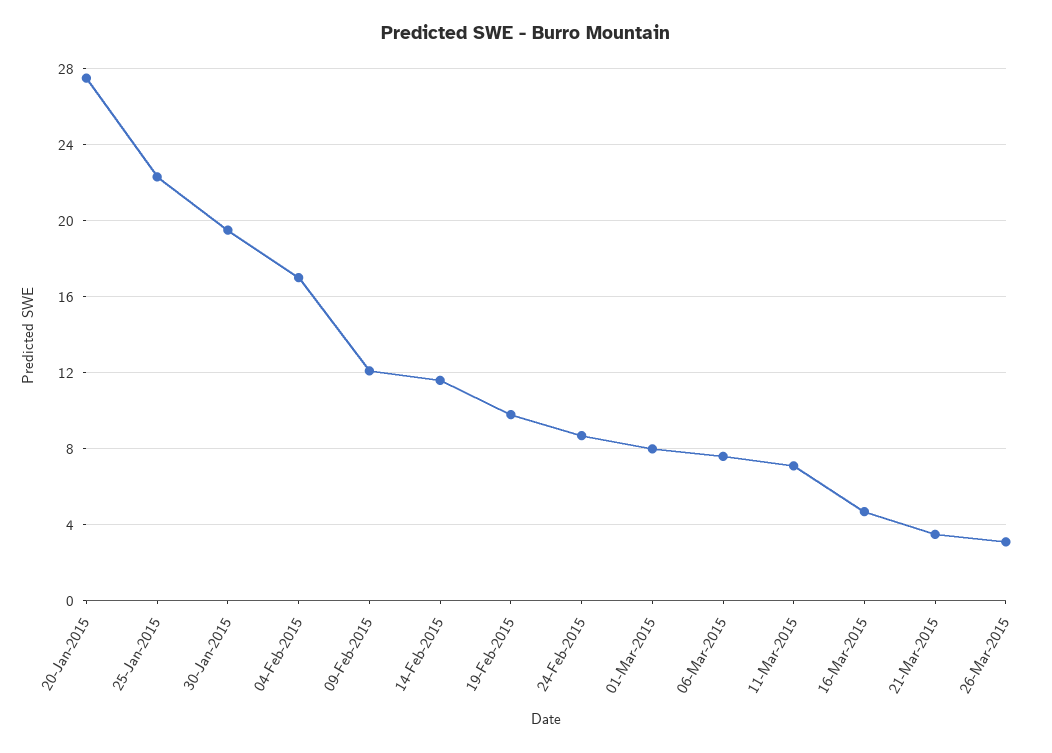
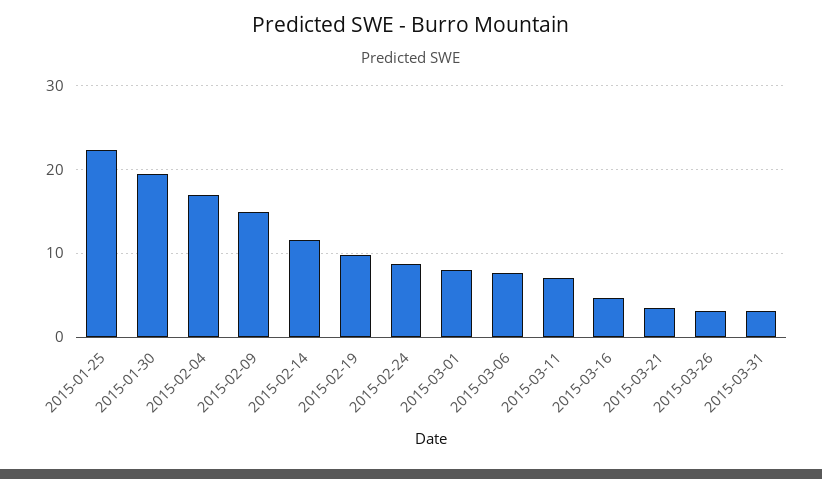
20-Jan-2015: 27.5 -> none
09-Feb-2015: 12 -> 15
2015-03-31: none -> 3

